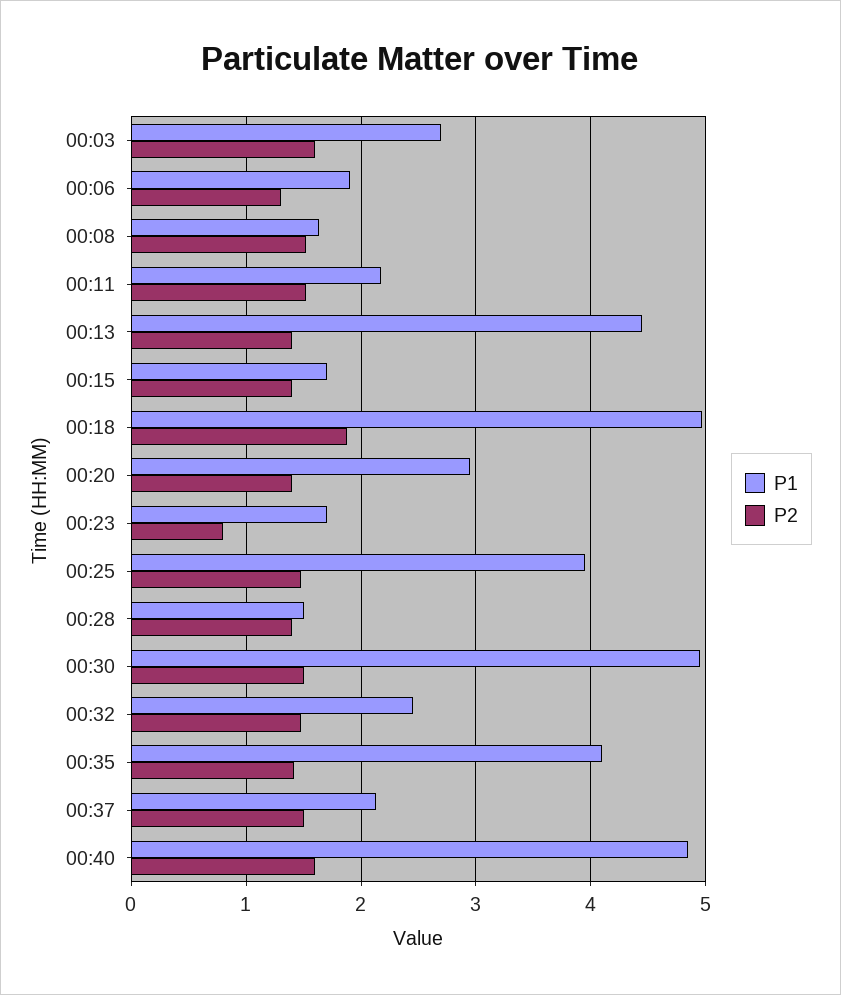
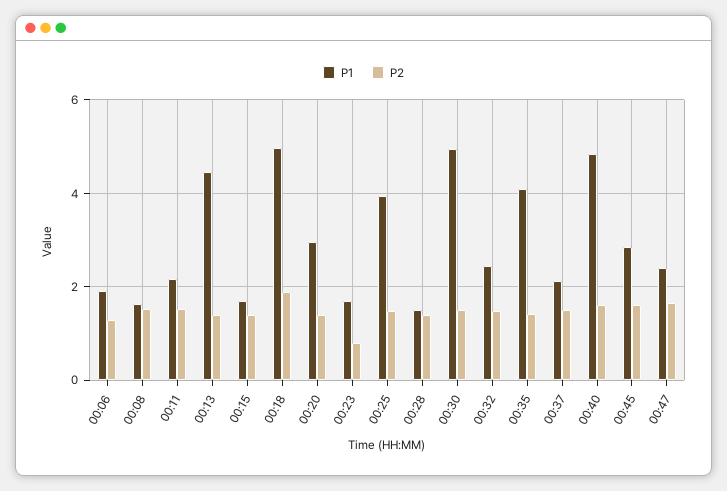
P1, 00:03: 2.7 -> none
P2, 00:03: 1.6 -> none
P1, 00:45: none -> 2.8
P2, 00:45: none -> 1.6
P1, 00:47: none -> 2.4
P2, 00:47: none -> 1.6

